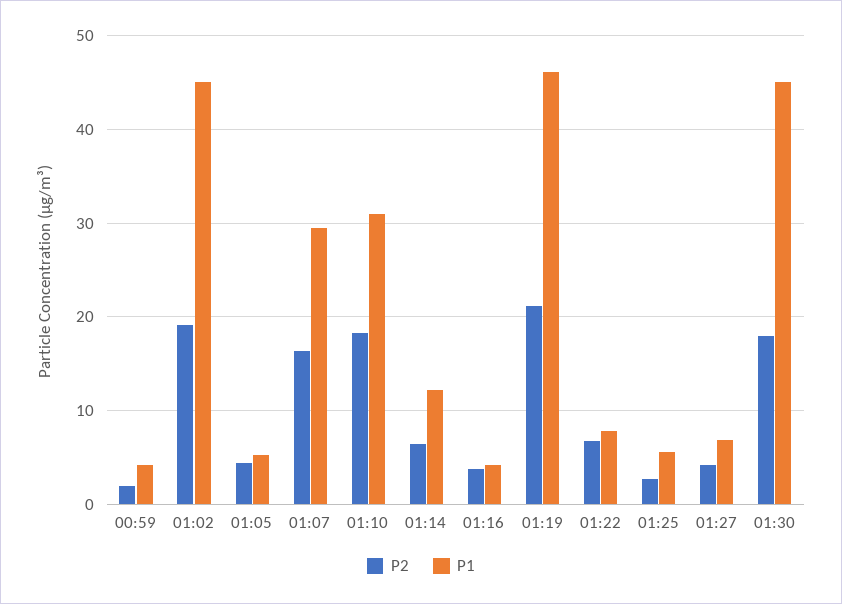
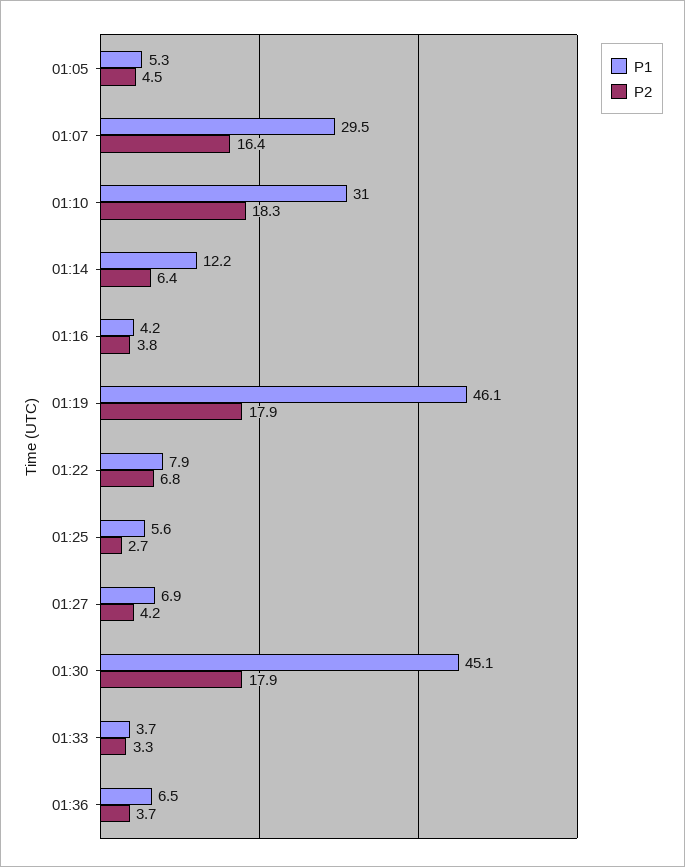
P2, 00:59: 2 -> none
P1, 00:59: 4 -> none
P2, 01:02: 19 -> none
P1, 01:02: 45 -> none
P2, 01:19: 21 -> 17.9
P1, 01:33: none -> 3.7
P2, 01:33: none -> 3.3
P1, 01:36: none -> 6.5
P2, 01:36: none -> 3.7

